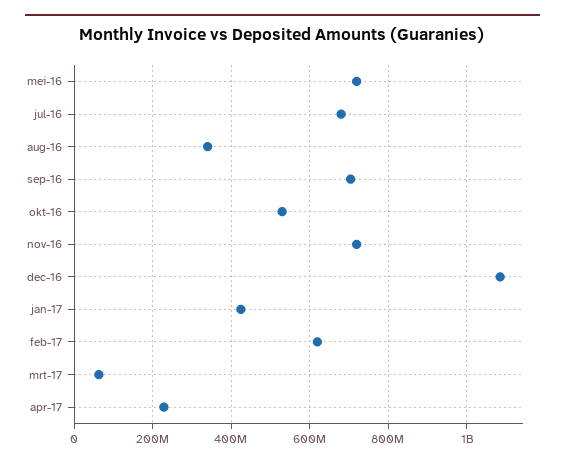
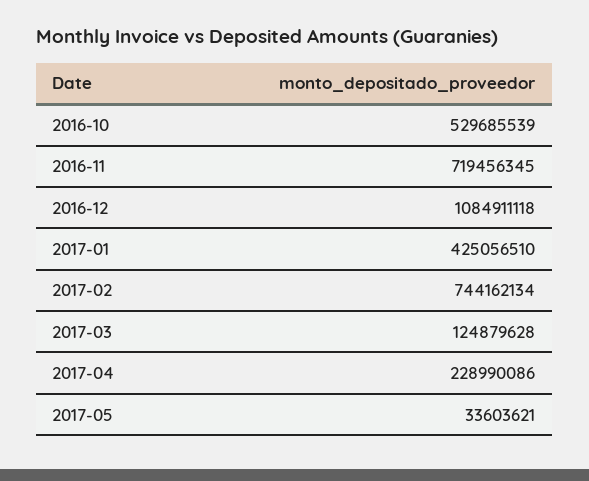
mei-16: 720000000 -> none
jul-16: 680000000 -> none
aug-16: 340000000 -> none
sep-16: 700000000 -> none
feb-17: 620000000 -> 744162134
mrt-17: 60000000 -> 124879628
2017-05: none -> 33603621

